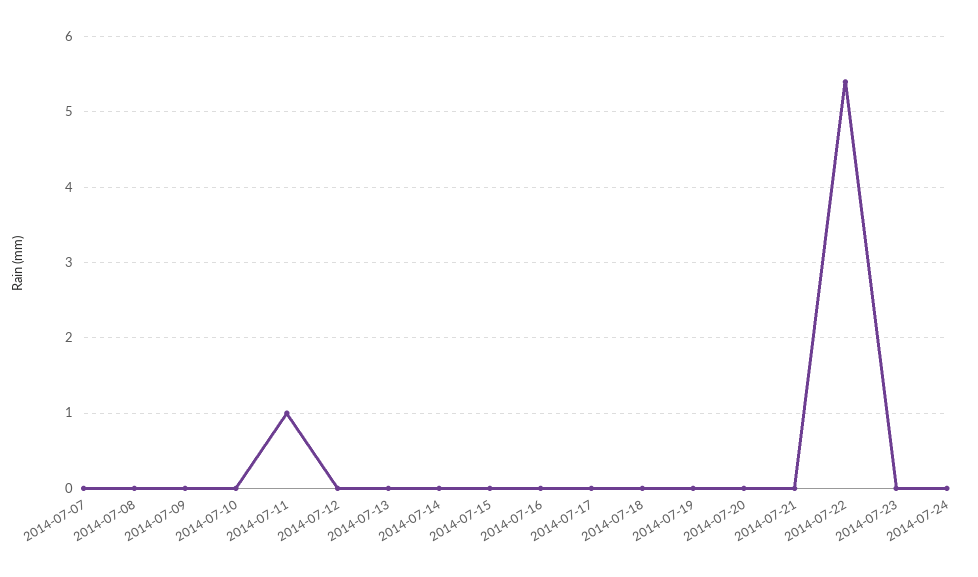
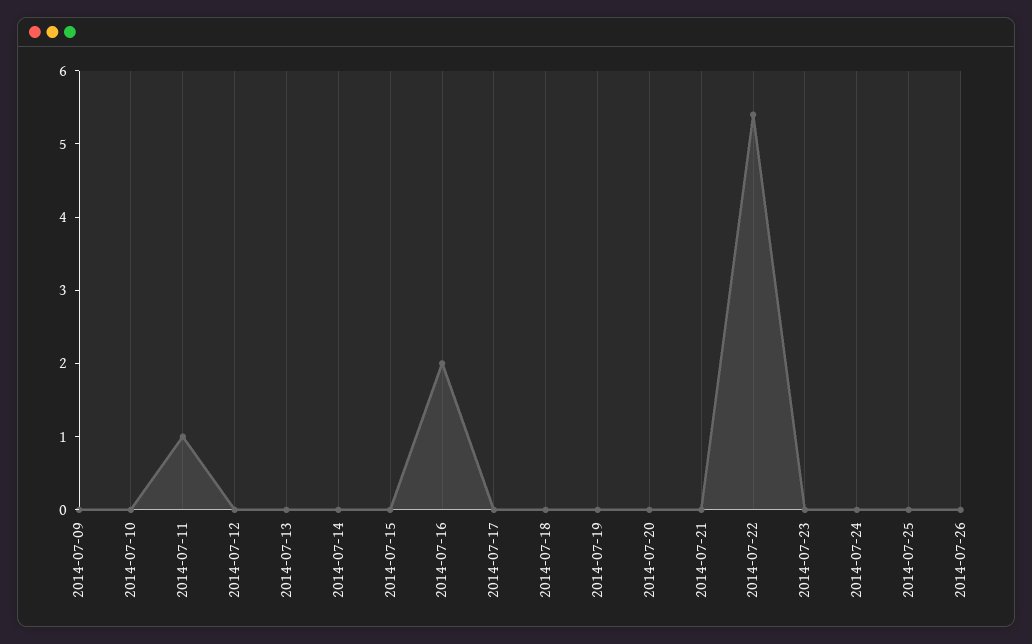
2014-07-07: 0 -> none
2014-07-08: 0 -> none
2014-07-16: 0 -> 2
2014-07-25: none -> 0
2014-07-26: none -> 0

